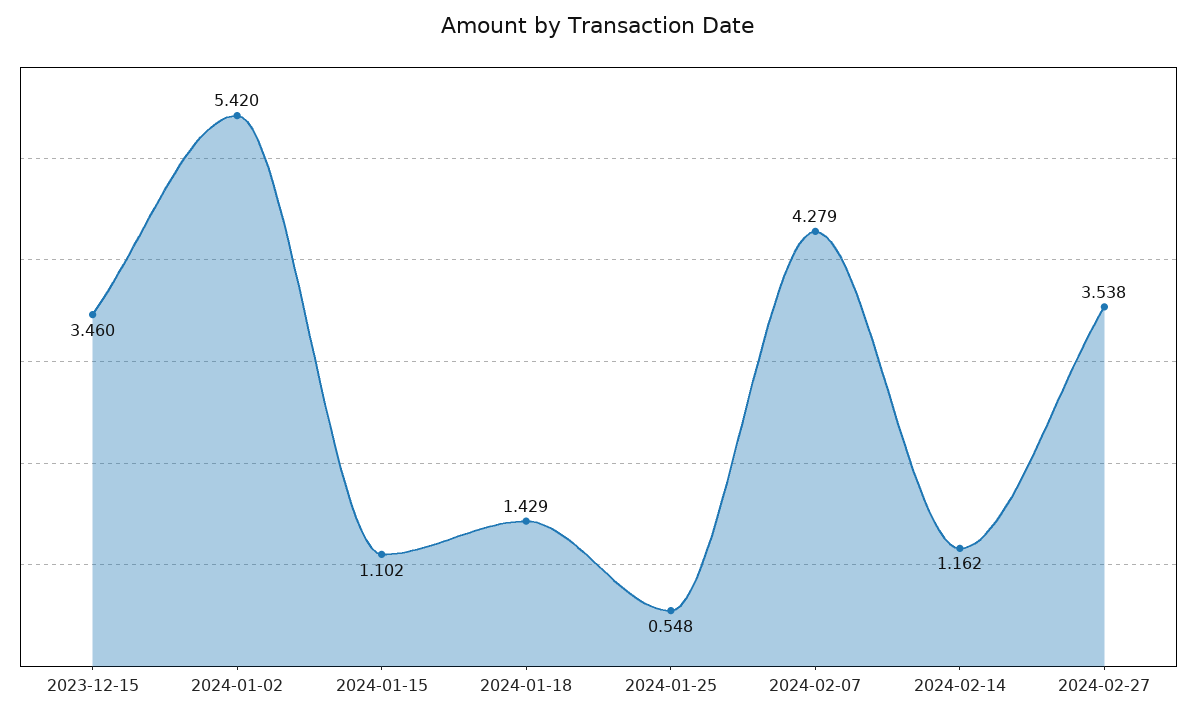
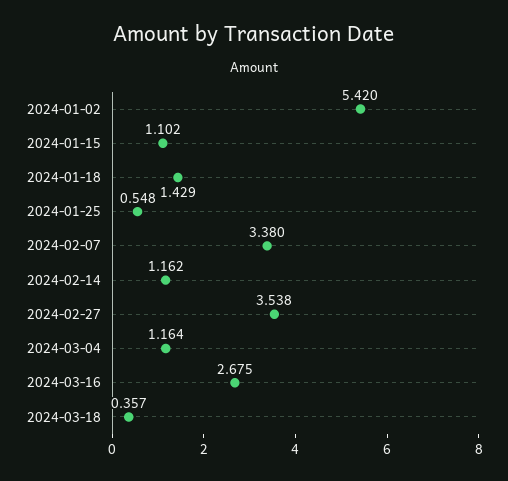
2023-12-15: 3.46 -> none
2024-02-07: 4.279 -> 3.38
2024-03-04: none -> 1.164
2024-03-16: none -> 2.675
2024-03-18: none -> 0.357

